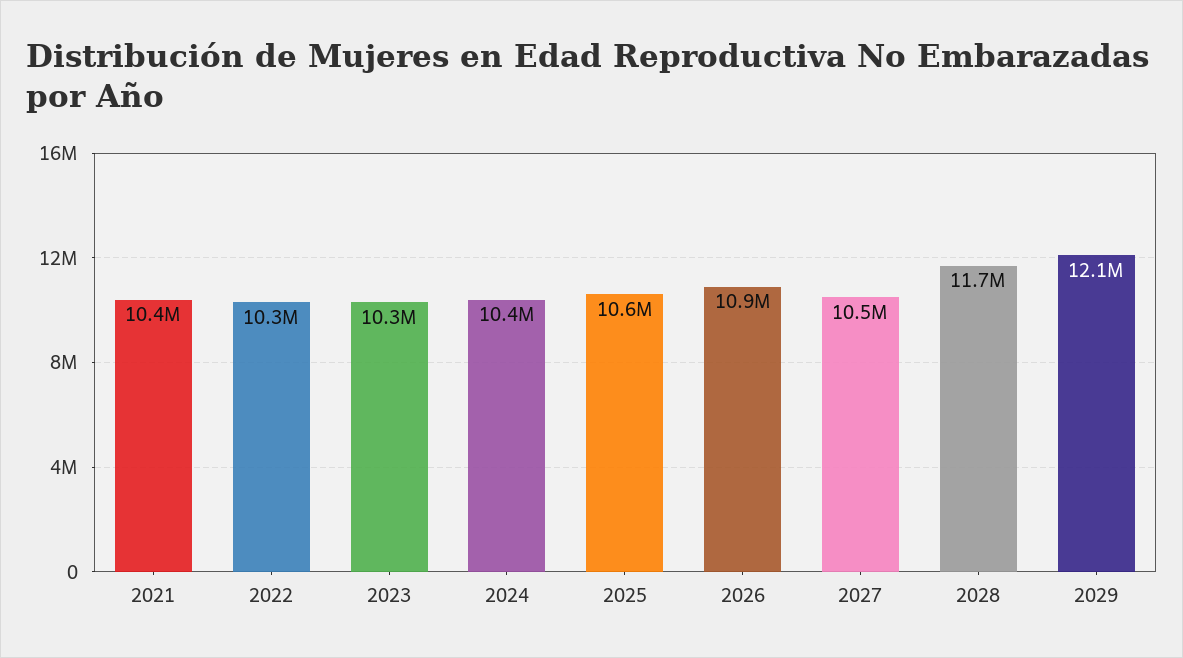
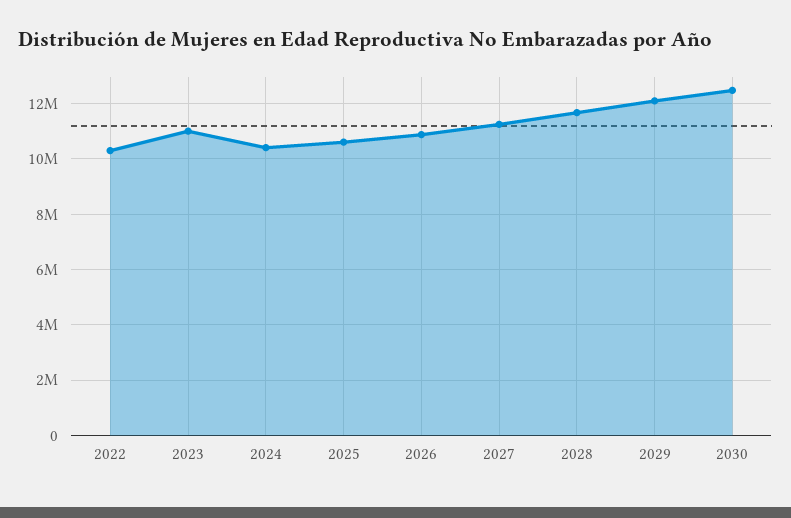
2021: 10400000 -> none
2023: 10300000 -> 11000000
2027: 10500000 -> 11250000
2030: none -> 12500000

